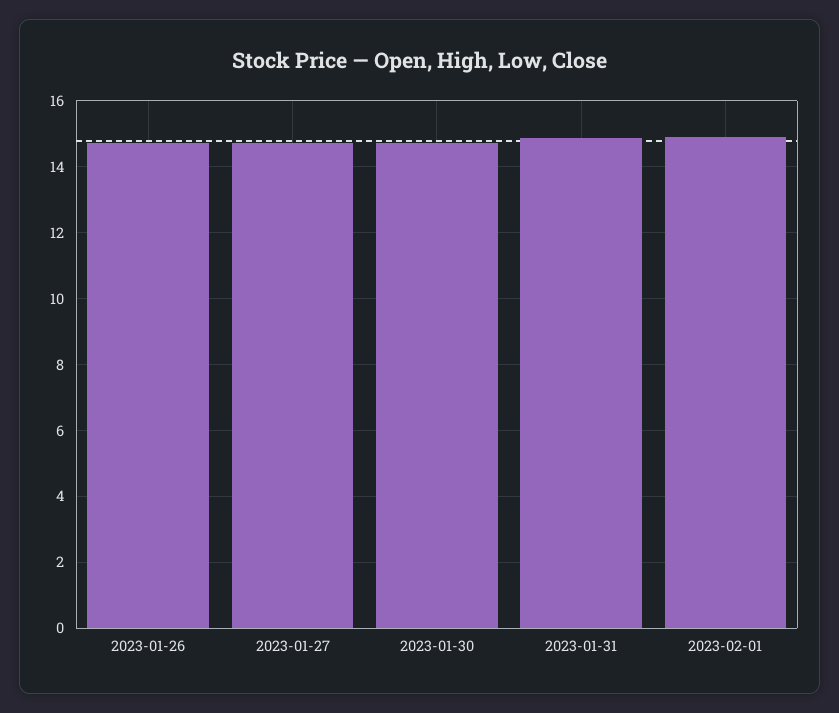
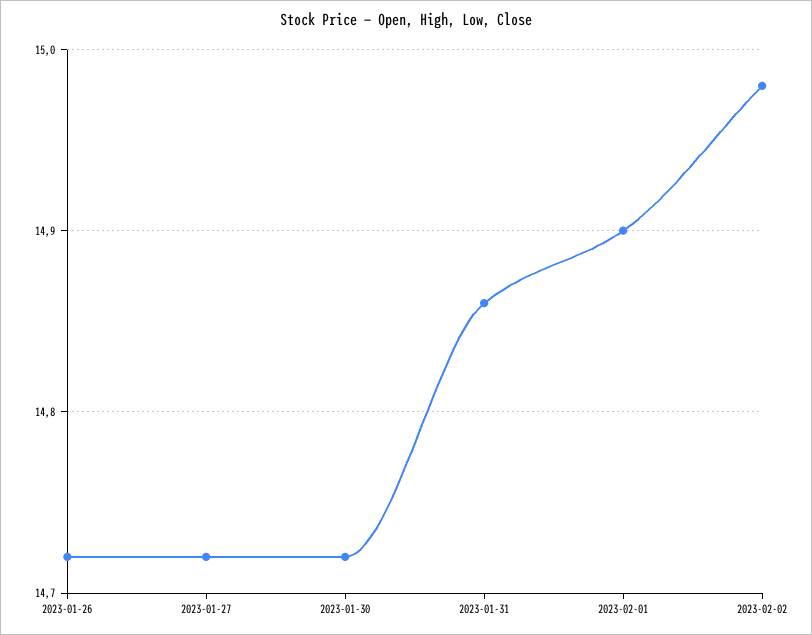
2023-02-02: none -> 14.98

